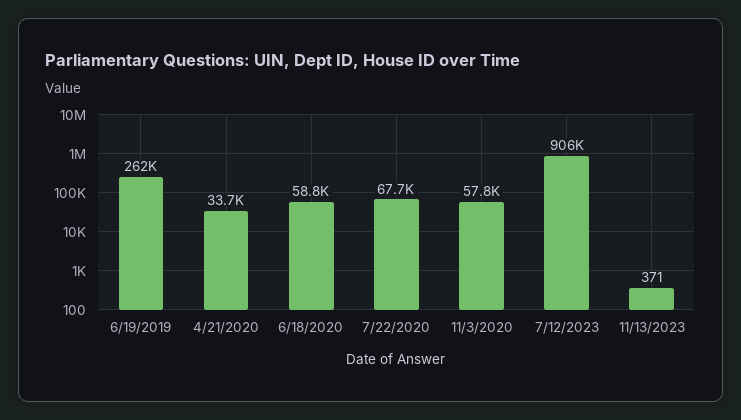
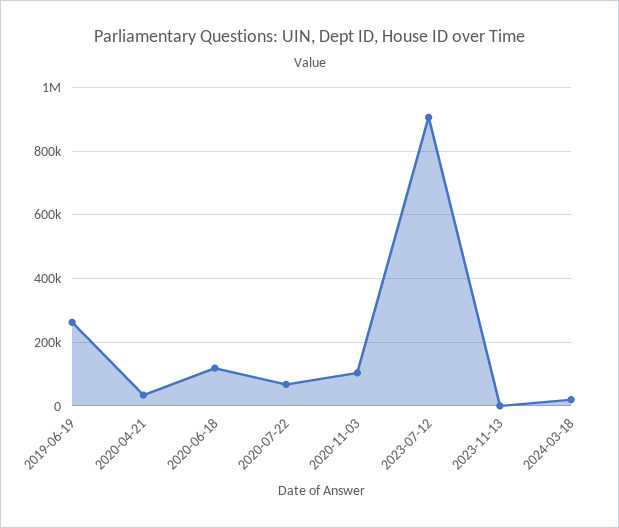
6/18/2020: 58800 -> 120000
11/3/2020: 57800 -> 100000
2024-03-18: none -> 20000

